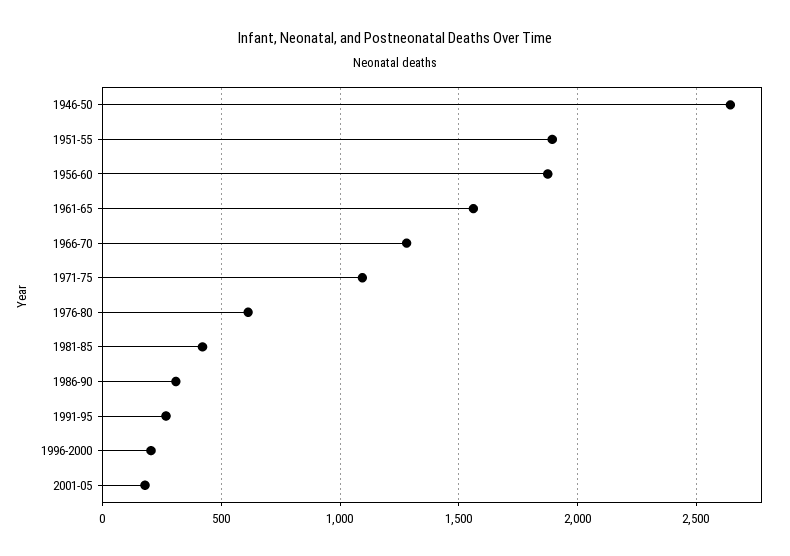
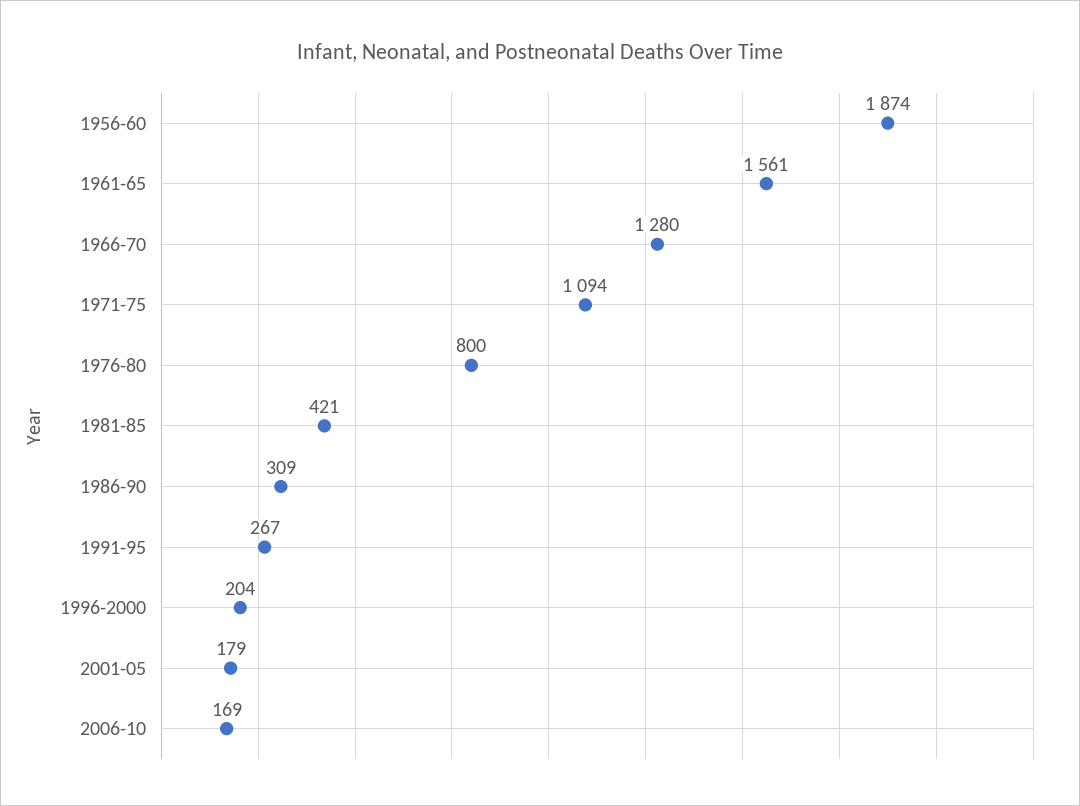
1946-50: 2650 -> none
1951-55: 1900 -> none
1976-80: 600 -> 800
2006-10: none -> 169

